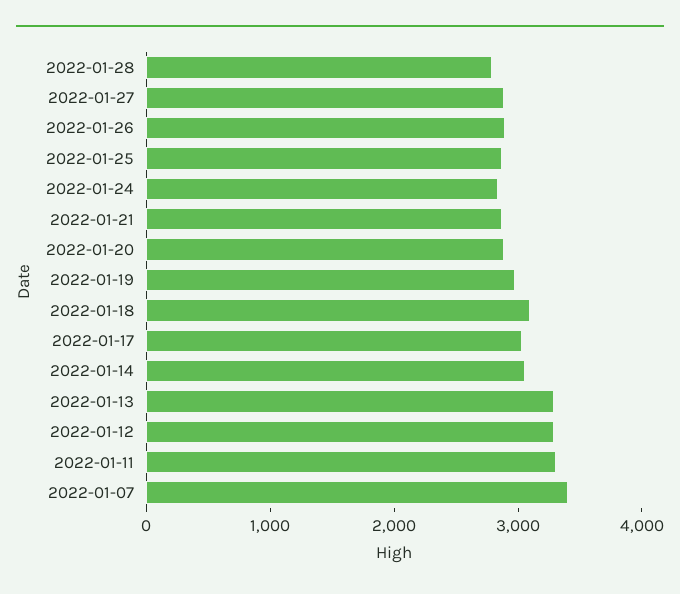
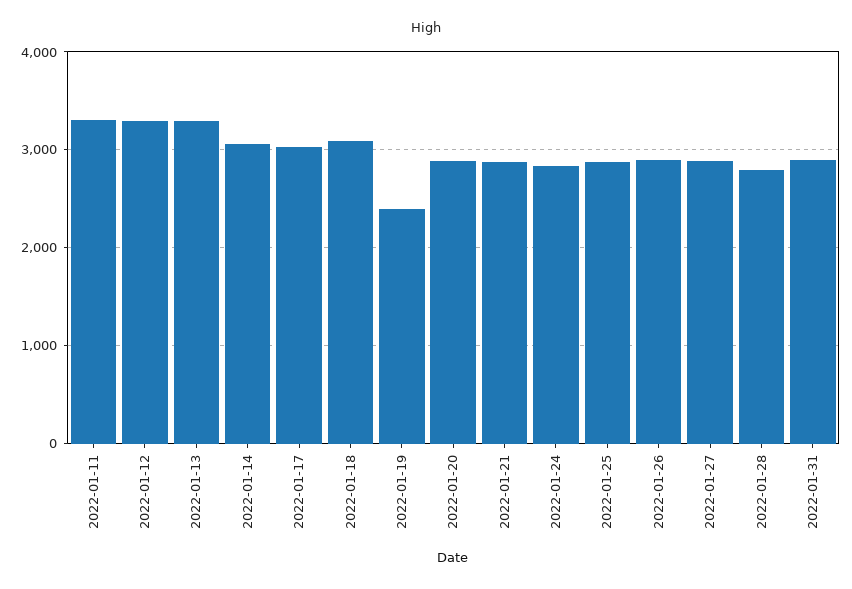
2022-01-19: 3000 -> 2400
2022-01-07: 3400 -> none
2022-01-31: none -> 2900

